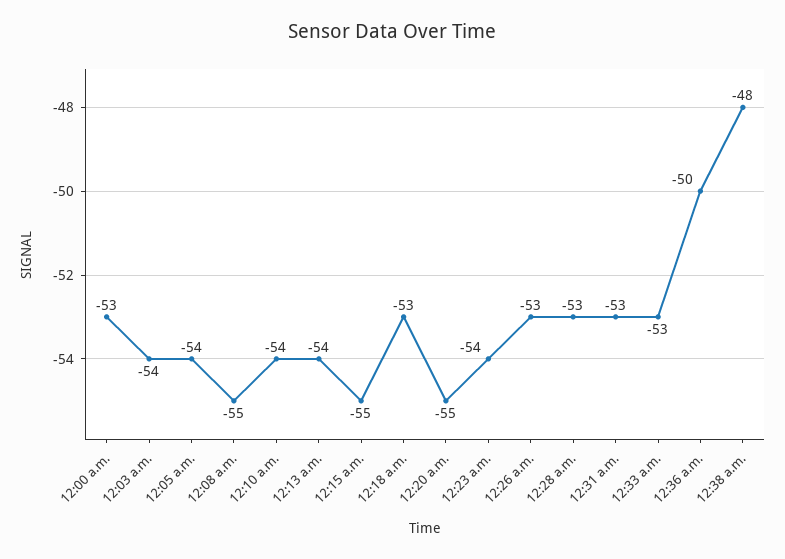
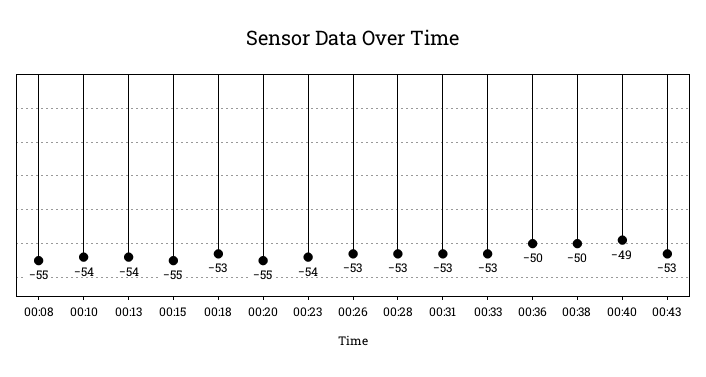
12:00 a.m.: -53 -> none
12:03 a.m.: -54 -> none
12:05 a.m.: -54 -> none
12:38 a.m.: -48 -> -50
00:40: none -> -49
00:43: none -> -53

